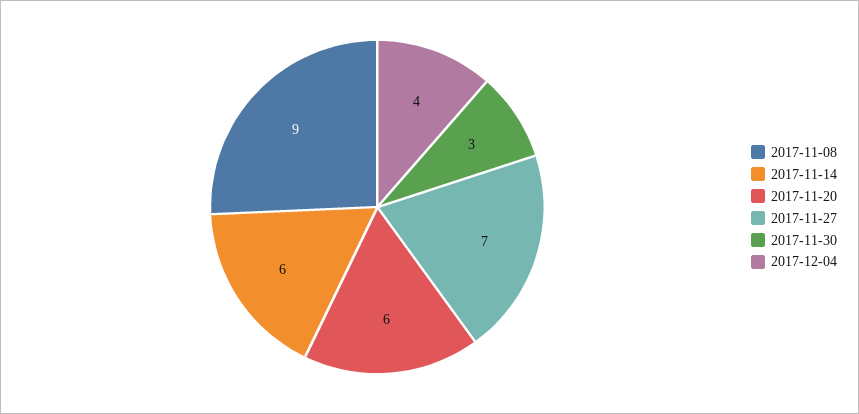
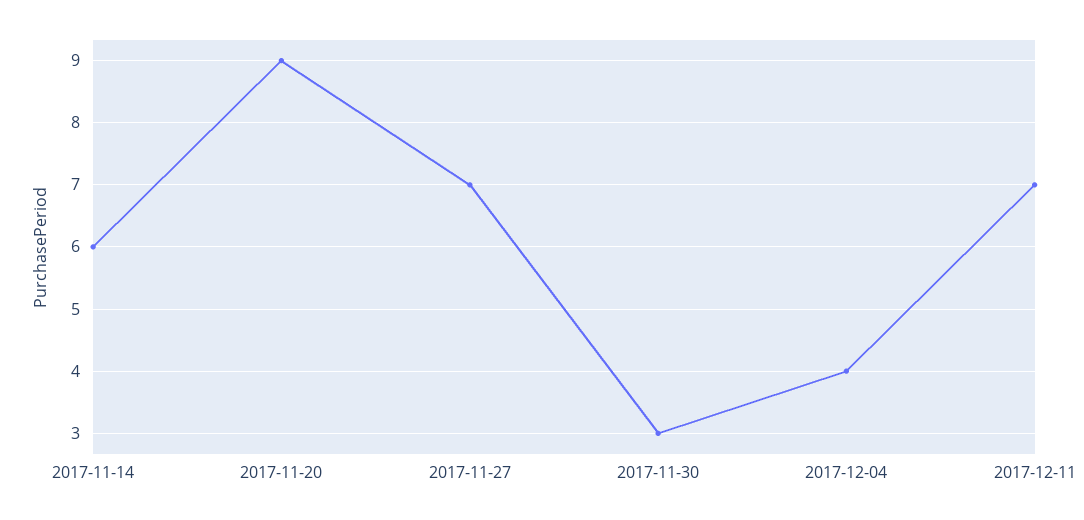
2017-11-08: 9 -> none
2017-11-20: 6 -> 9
2017-12-11: none -> 7

